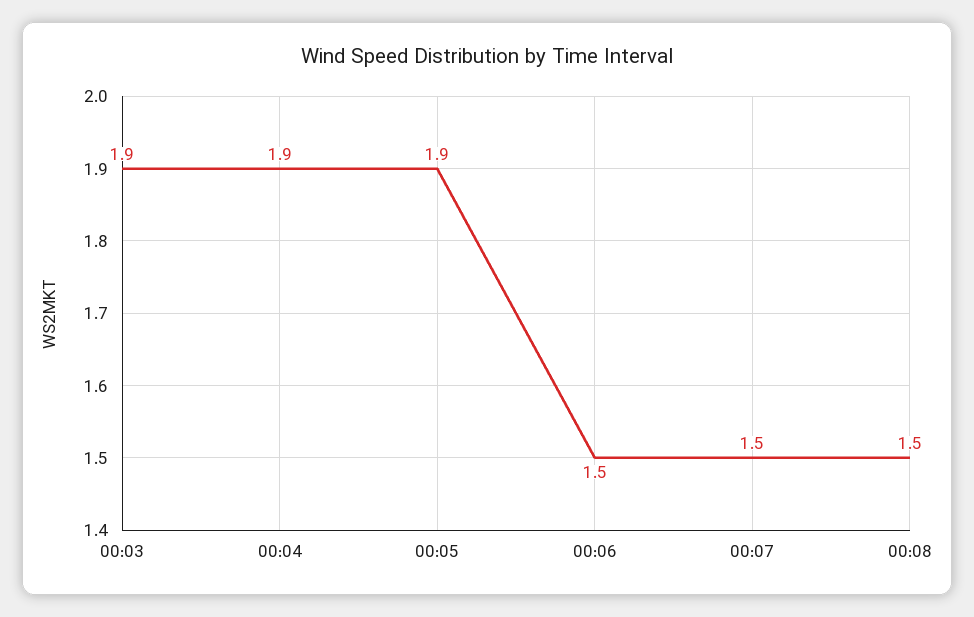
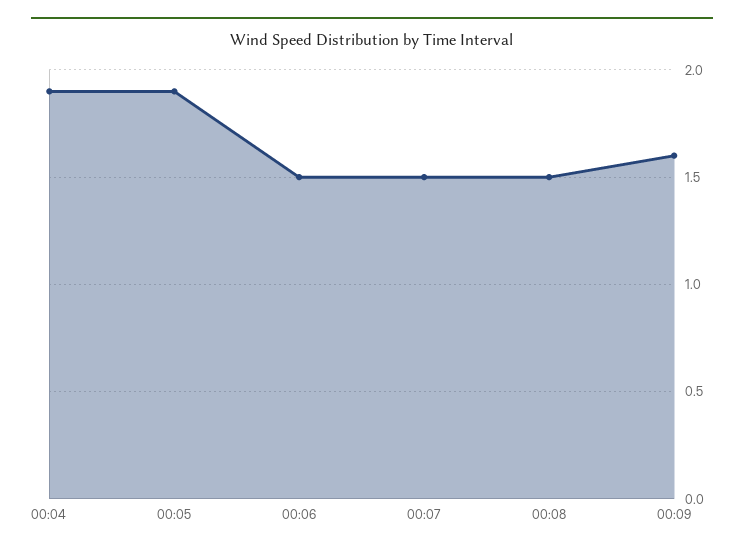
00:03: 1.9 -> none
00:09: none -> 1.6

